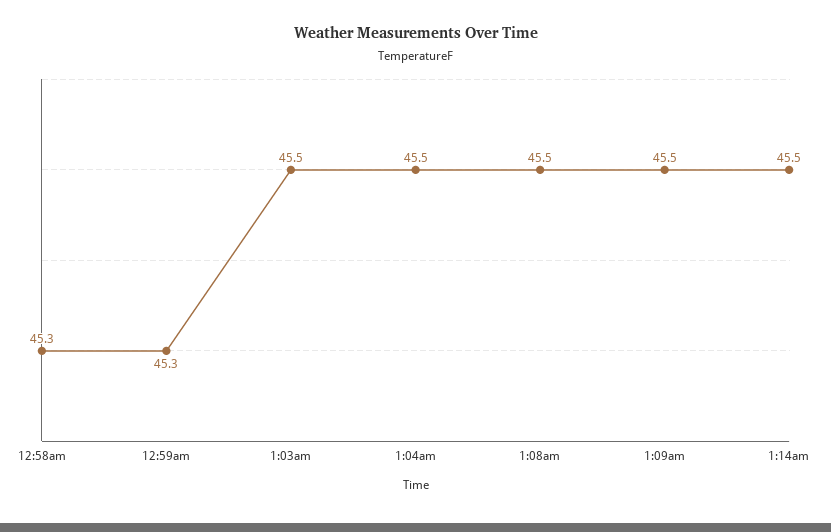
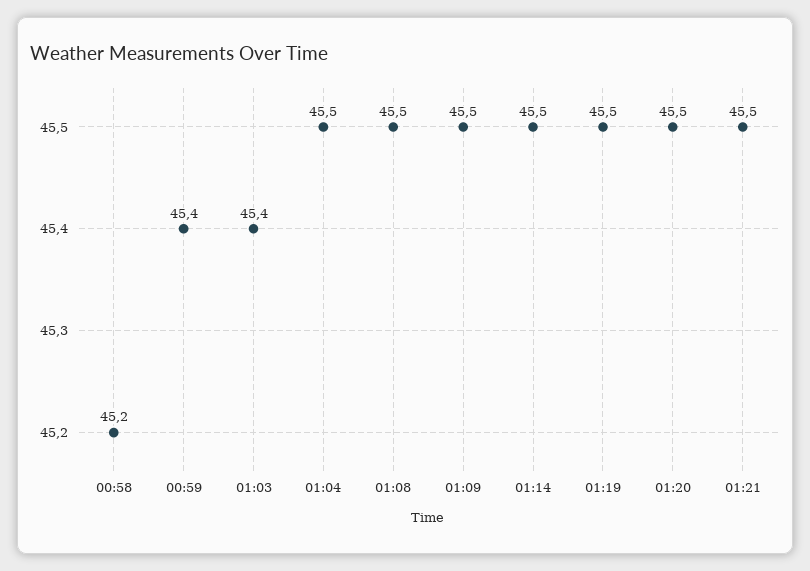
12:58am: 45.3 -> 45.2
12:59am: 45.3 -> 45.4
1:03am: 45.5 -> 45.4
01:19: none -> 45.5
01:20: none -> 45.5
01:21: none -> 45.5

